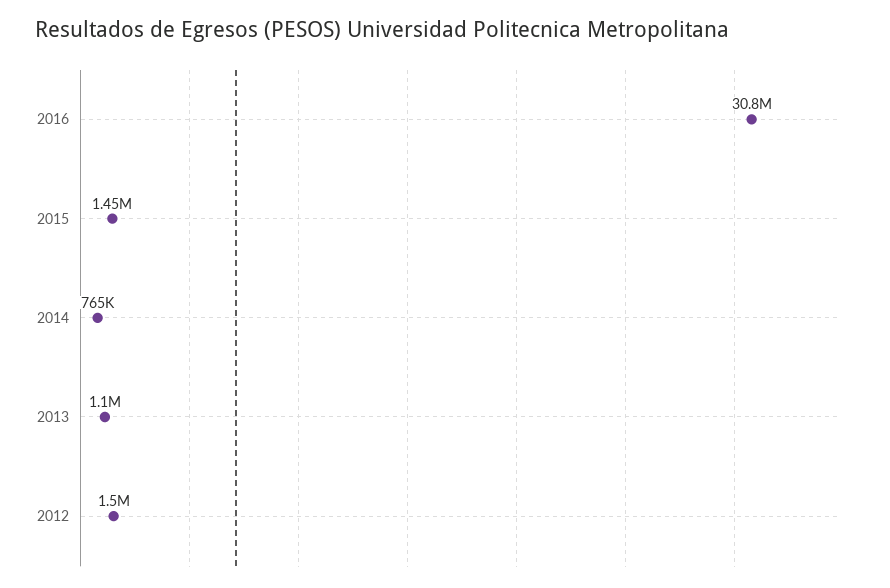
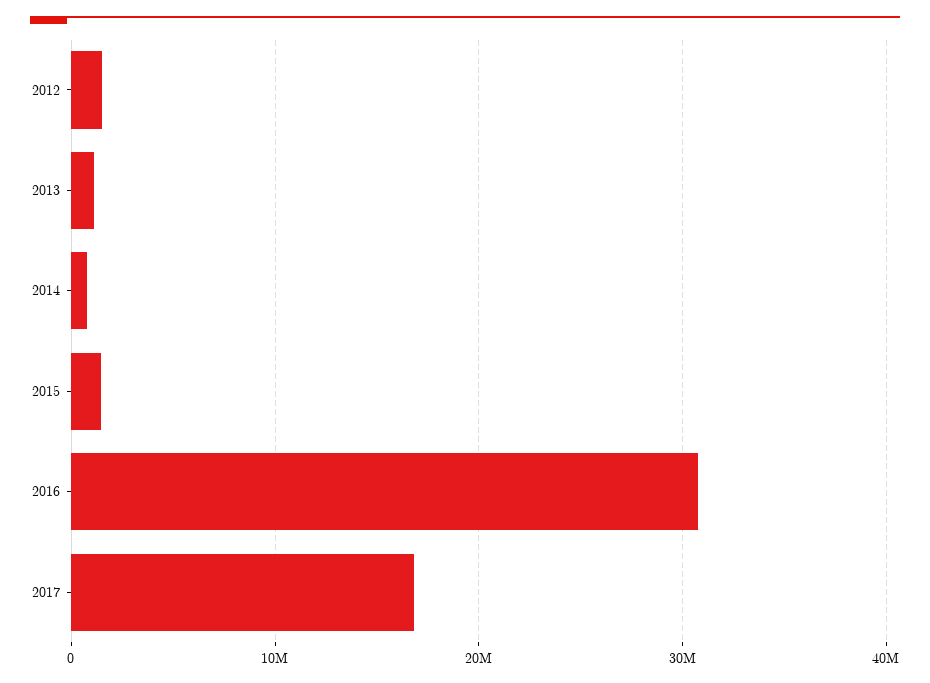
2017: none -> 17000000

